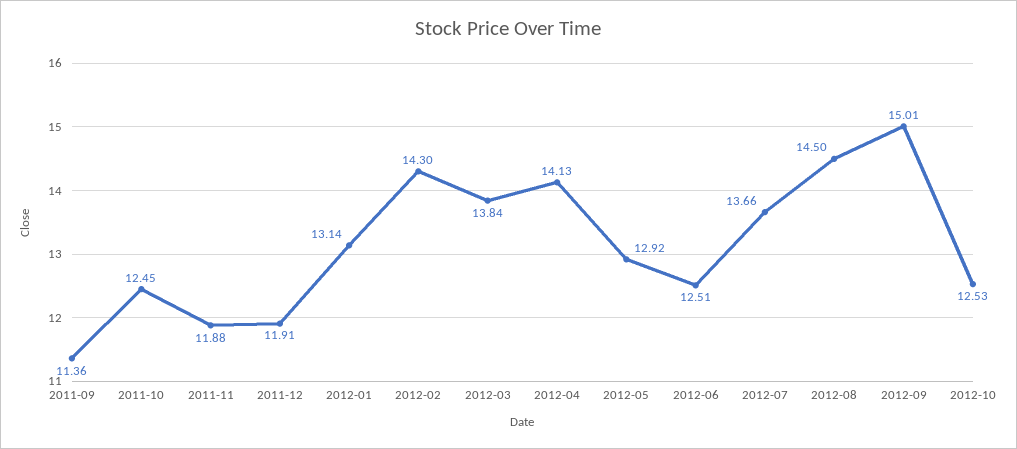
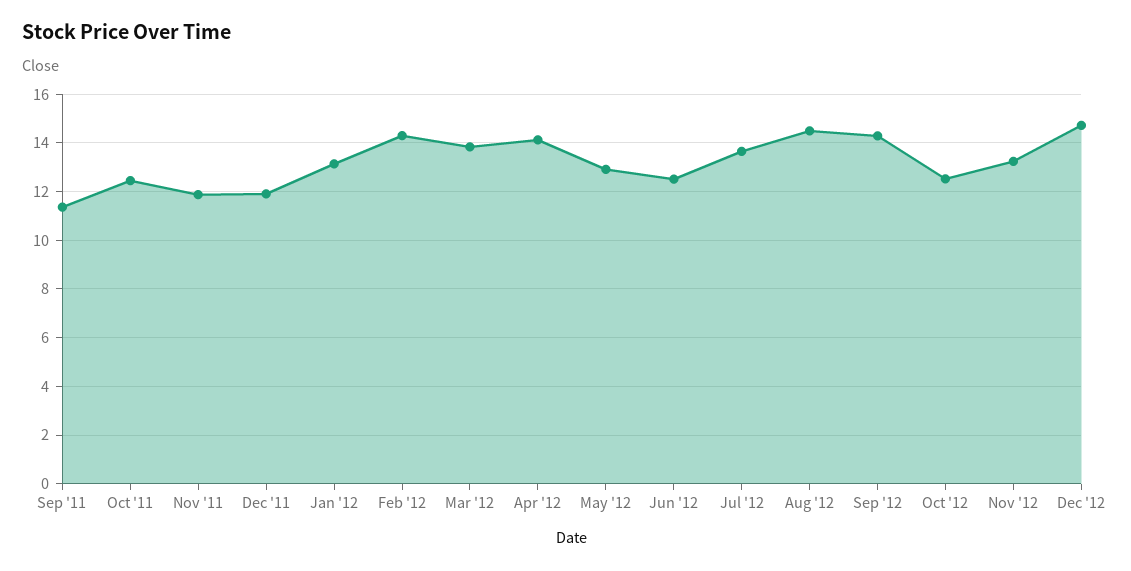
2012-09: 15.01 -> 14.25
Nov '12: none -> 13.25
Dec '12: none -> 14.75

